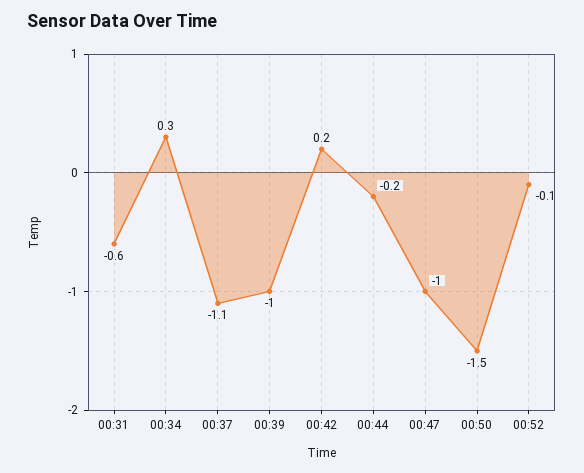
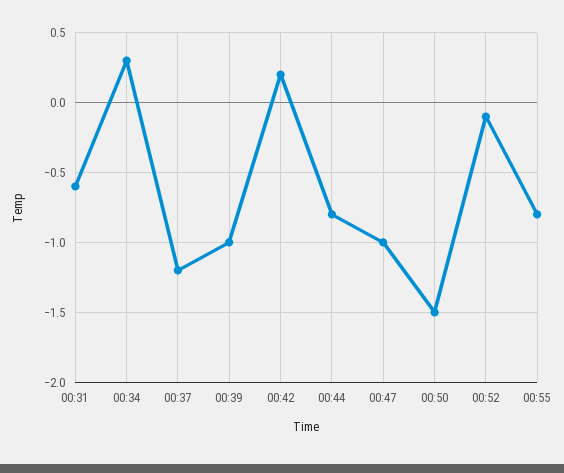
00:37: -1.1 -> -1.2
00:44: -0.2 -> -0.8
00:55: none -> -0.8

